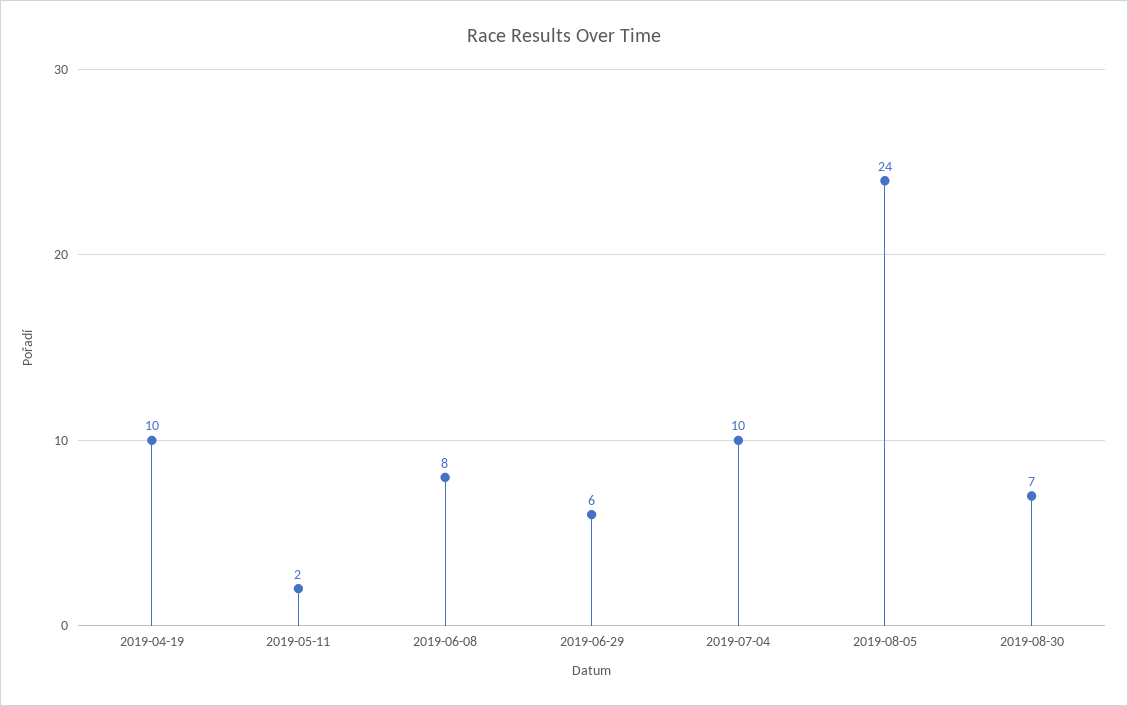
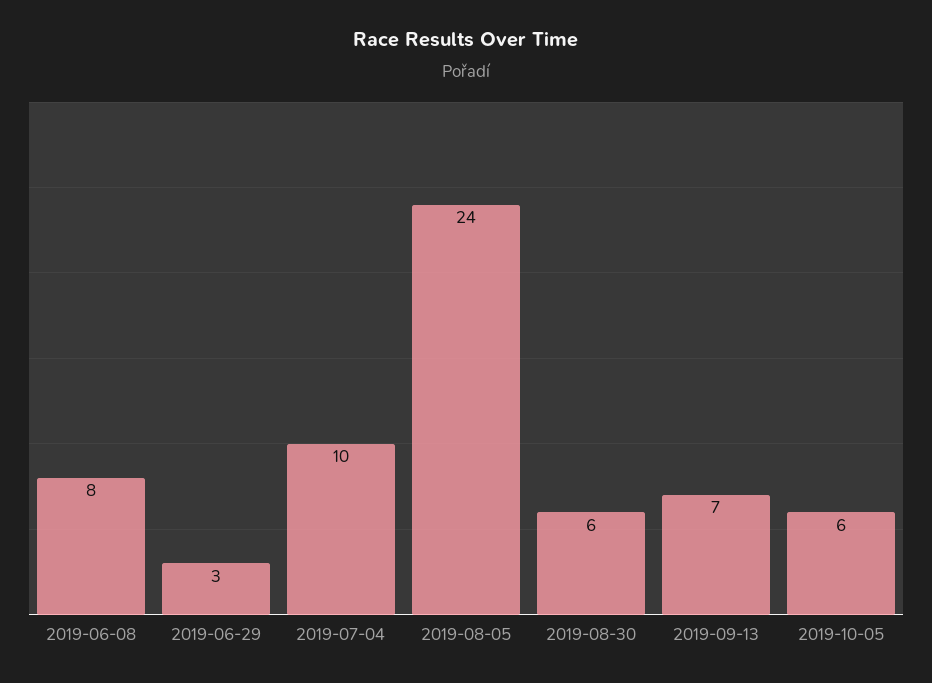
2019-04-19: 10 -> none
2019-05-11: 2 -> none
2019-06-29: 6 -> 3
2019-08-30: 7 -> 6
2019-09-13: none -> 7
2019-10-05: none -> 6

